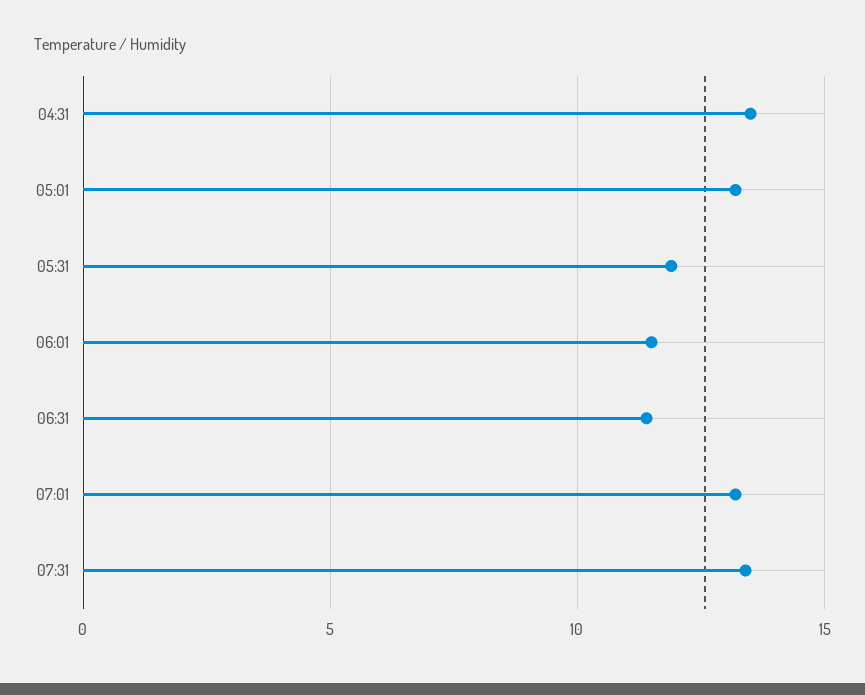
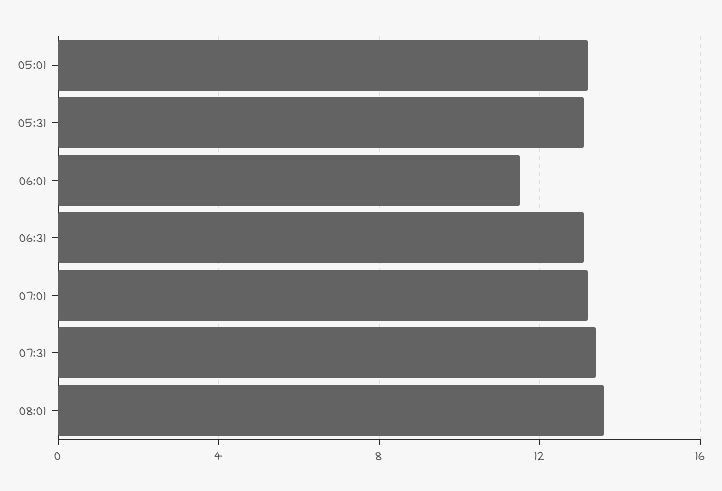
04:31: 13.5 -> none
05:31: 12 -> 13
06:31: 11.5 -> 13
08:01: none -> 13.5

